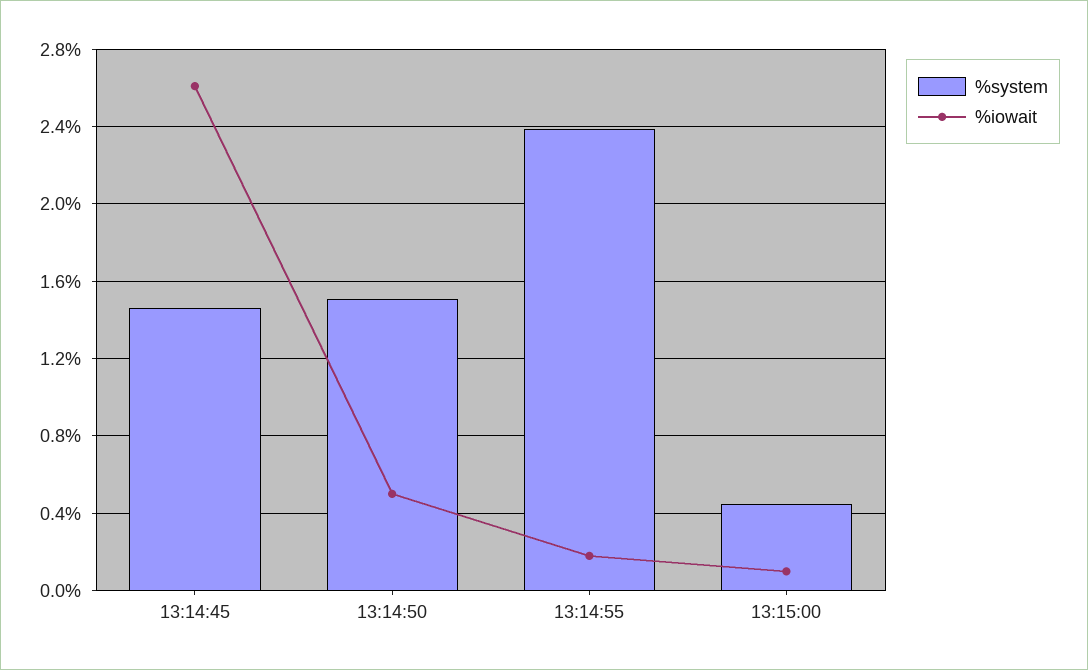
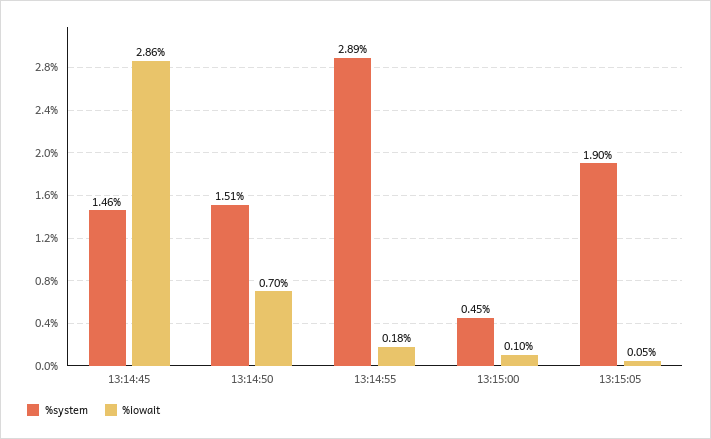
%iowait, 13:14:45: 2.6 -> 2.86
%iowait, 13:14:50: 0.5 -> 0.7
%system, 13:14:55: 2.4 -> 2.89
%system, 13:15:05: none -> 1.9
%iowait, 13:15:05: none -> 0.05

